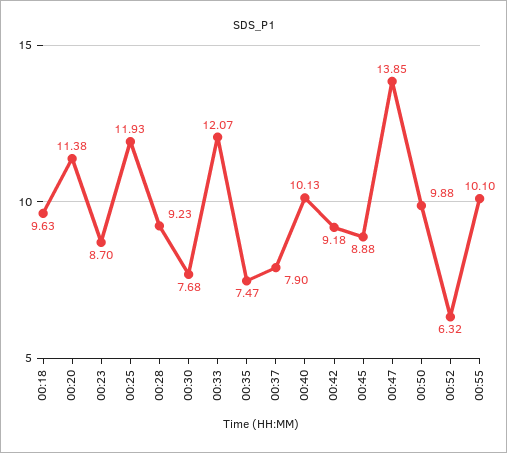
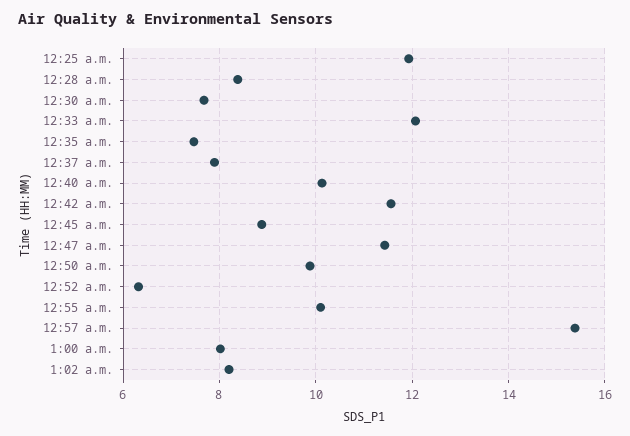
00:18: 9.63 -> none
00:20: 11.38 -> none
00:23: 8.7 -> none
00:28: 9.23 -> 8.4
00:42: 9.18 -> 11.6
00:47: 13.85 -> 11.4
12:57 a.m.: none -> 15.4
1:00 a.m.: none -> 8
1:02 a.m.: none -> 8.2

